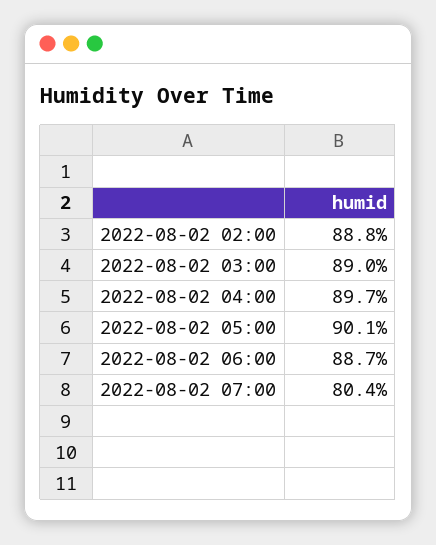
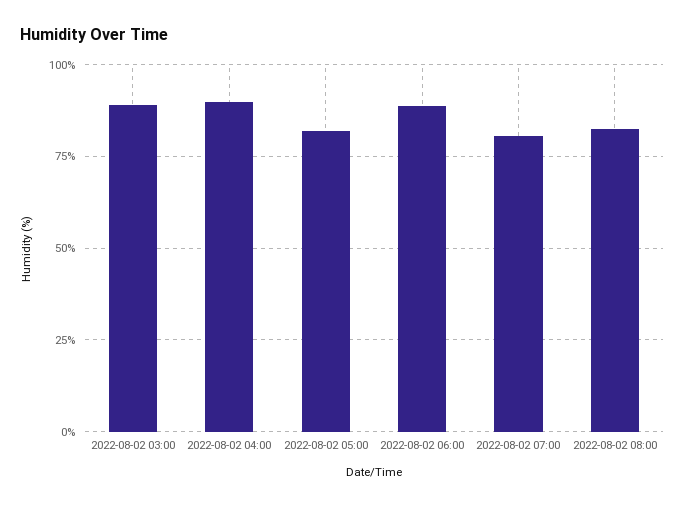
2022-08-02 02:00: 88.8 -> none
2022-08-02 05:00: 90.1 -> 82.5
2022-08-02 08:00: none -> 82.5

